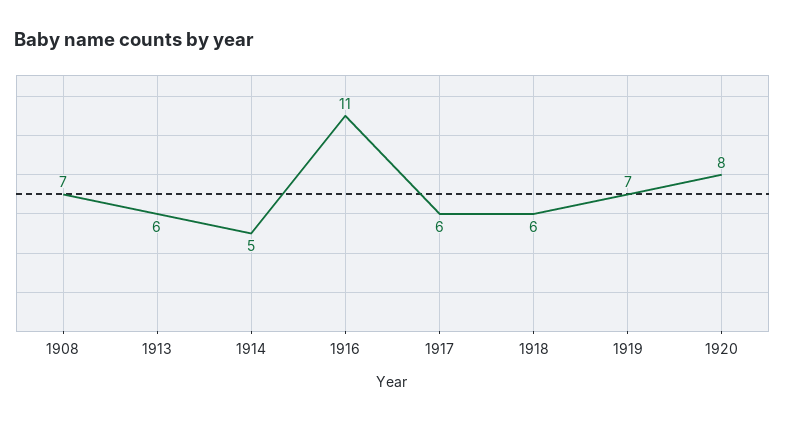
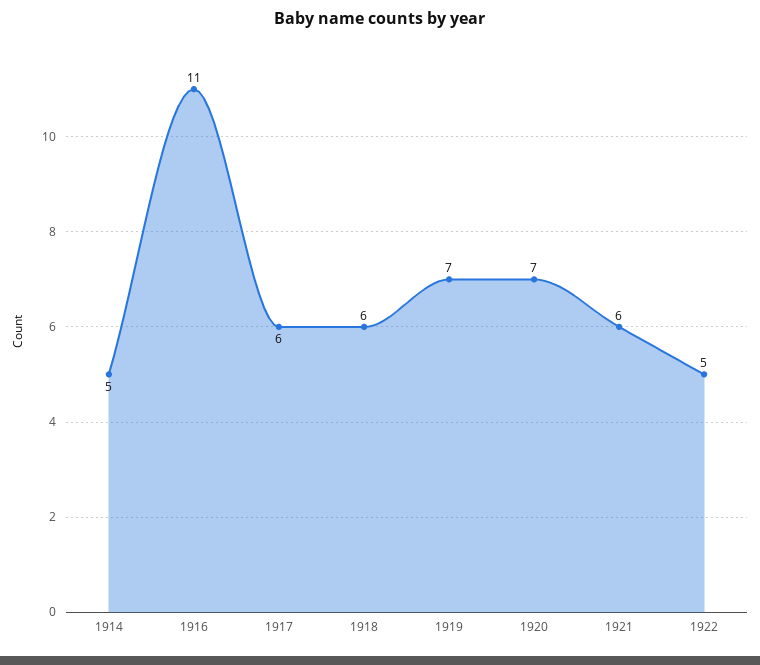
1908: 7 -> none
1913: 6 -> none
1920: 8 -> 7
1921: none -> 6
1922: none -> 5

